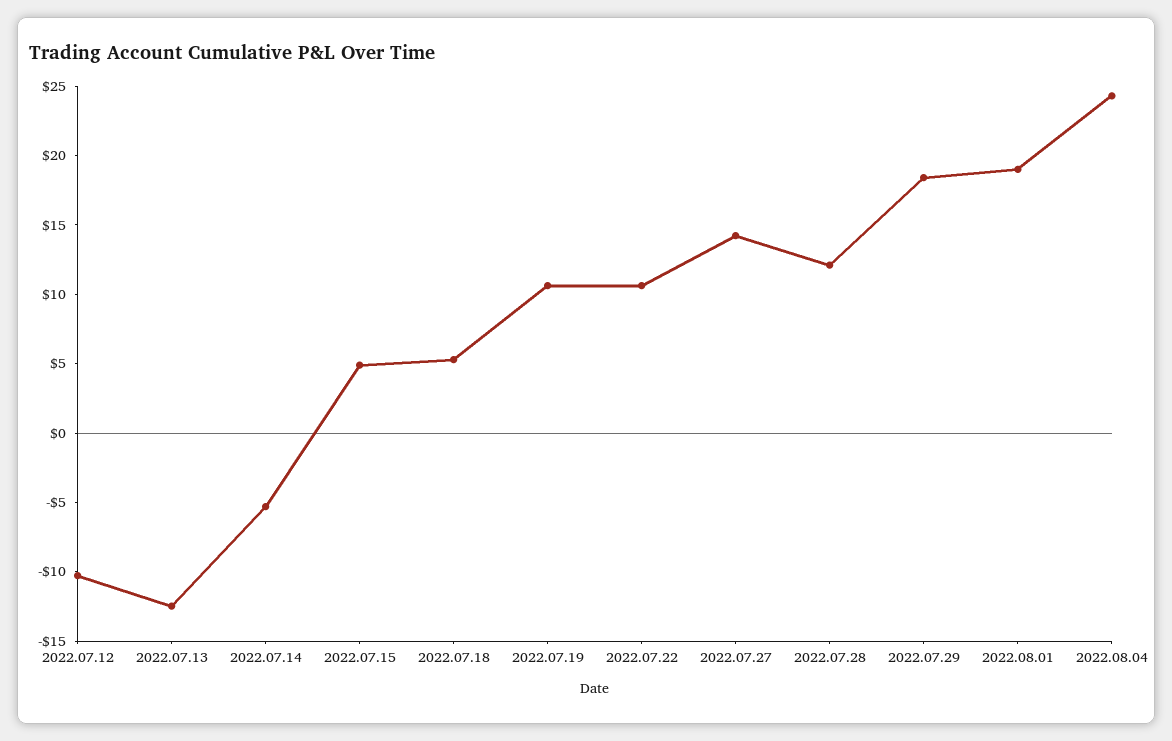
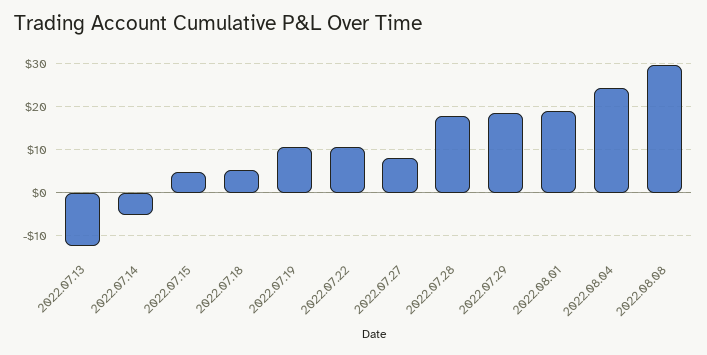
2022.07.12: -10 -> none
2022.07.27: 14 -> 8
2022.07.28: 12 -> 18
2022.08.08: none -> 30

